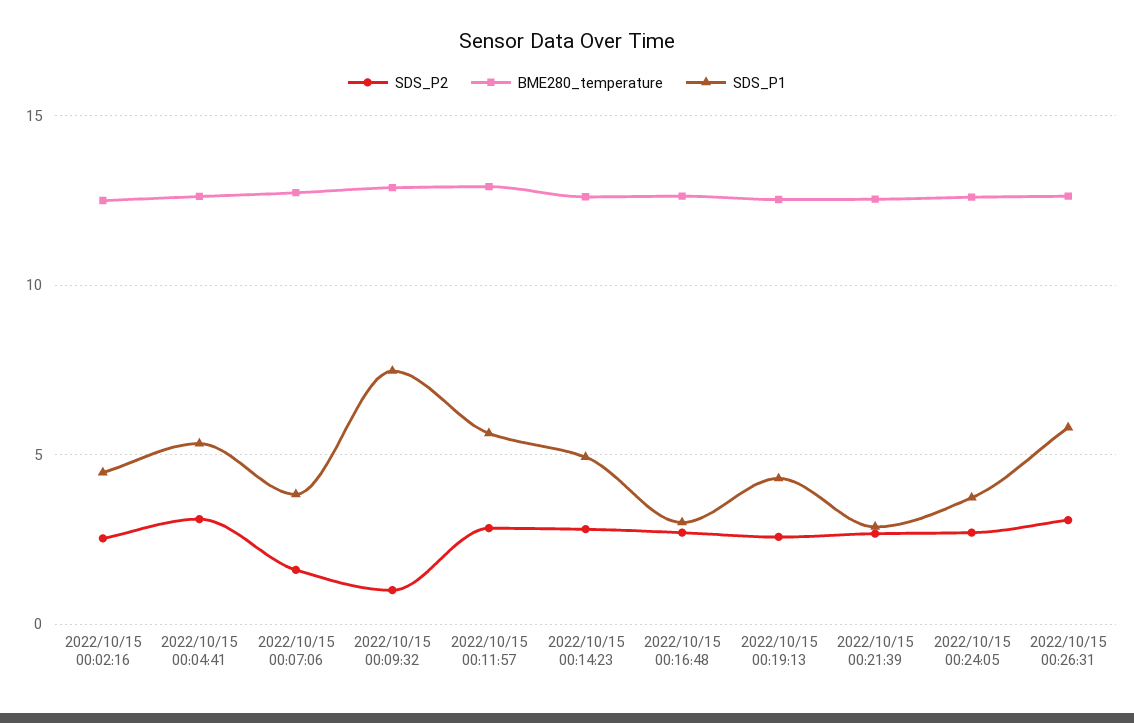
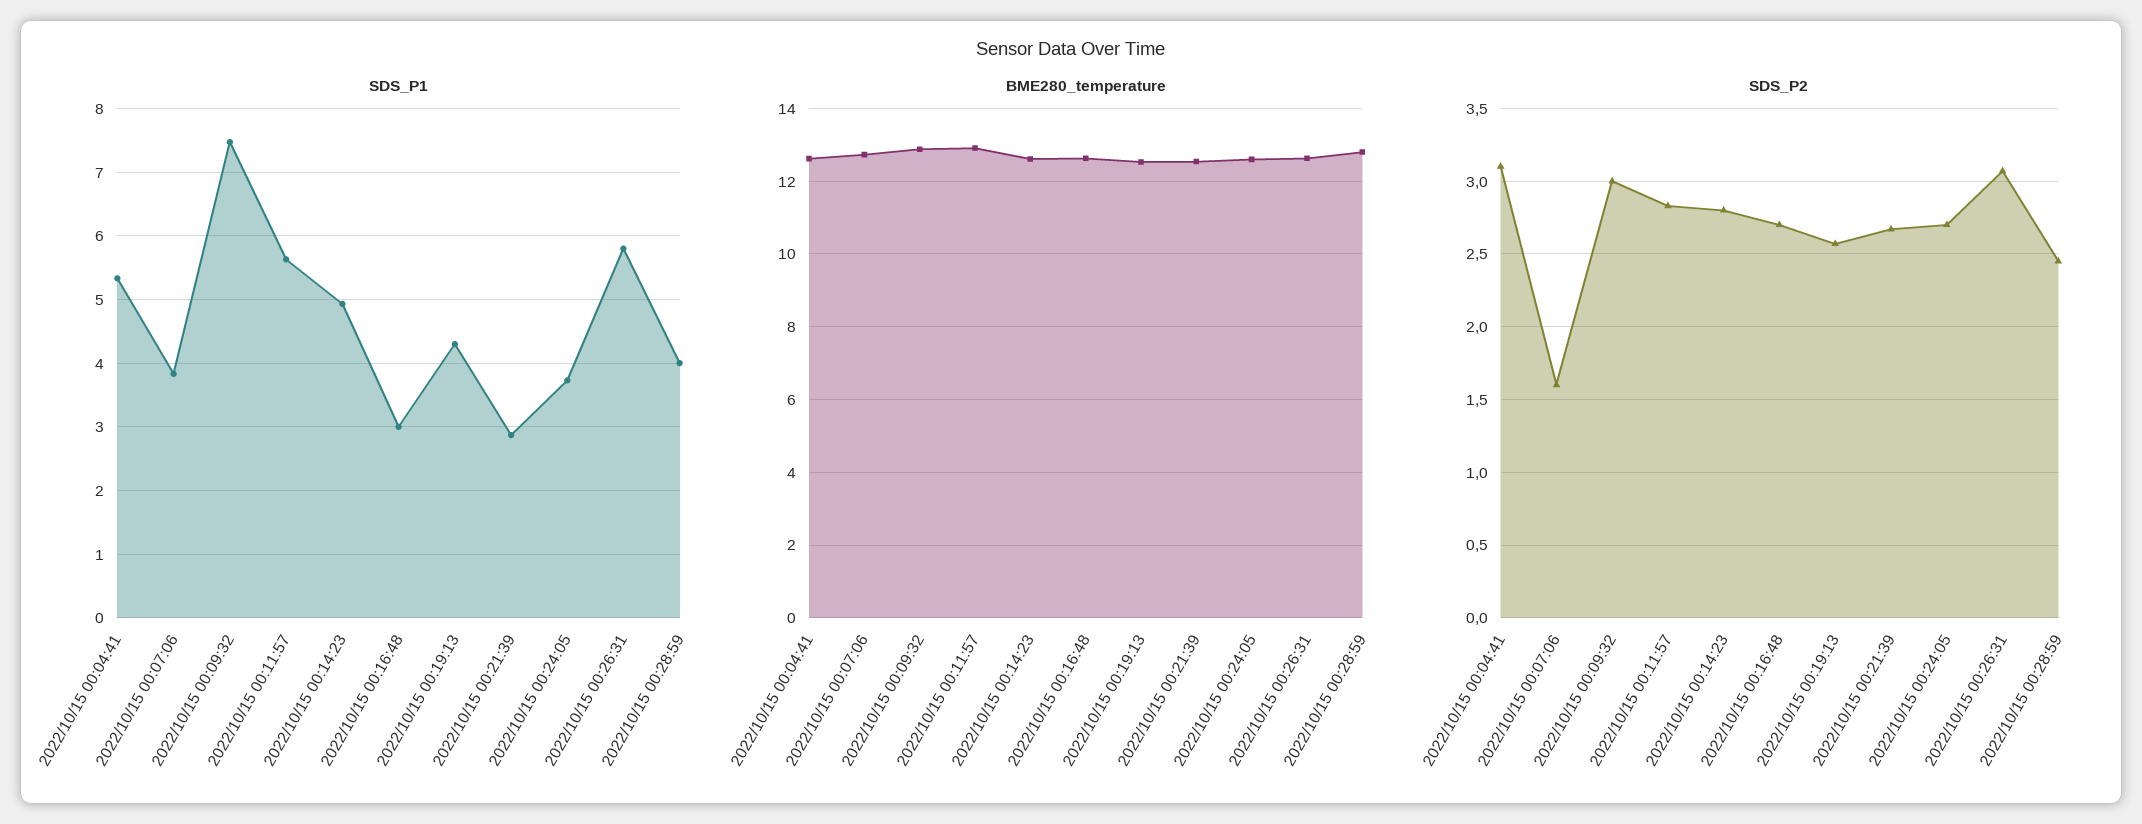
SDS_P2, 2022/10/15 00:02:16: 2.5 -> none
BME280_temperature, 2022/10/15 00:02:16: 12.5 -> none
SDS_P1, 2022/10/15 00:02:16: 4.5 -> none
SDS_P2, 2022/10/15 00:09:32: 1 -> 3
SDS_P1, 2022/10/15 00:28:59: none -> 4
BME280_temperature, 2022/10/15 00:28:59: none -> 12.8
SDS_P2, 2022/10/15 00:28:59: none -> 2.45

